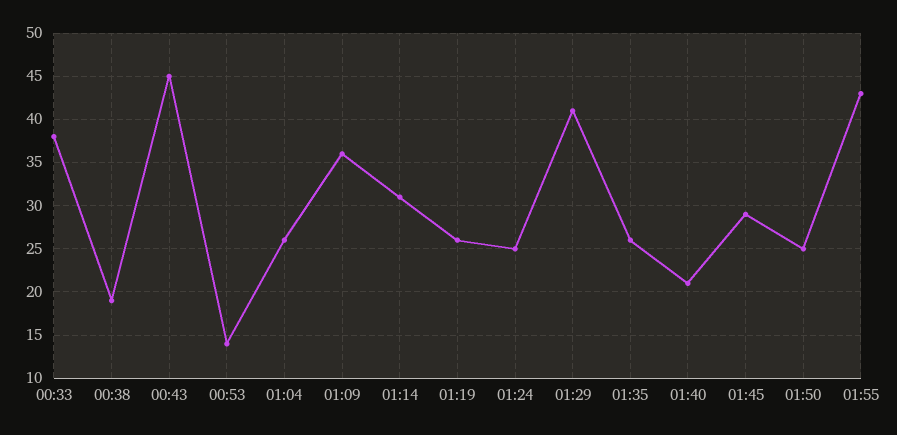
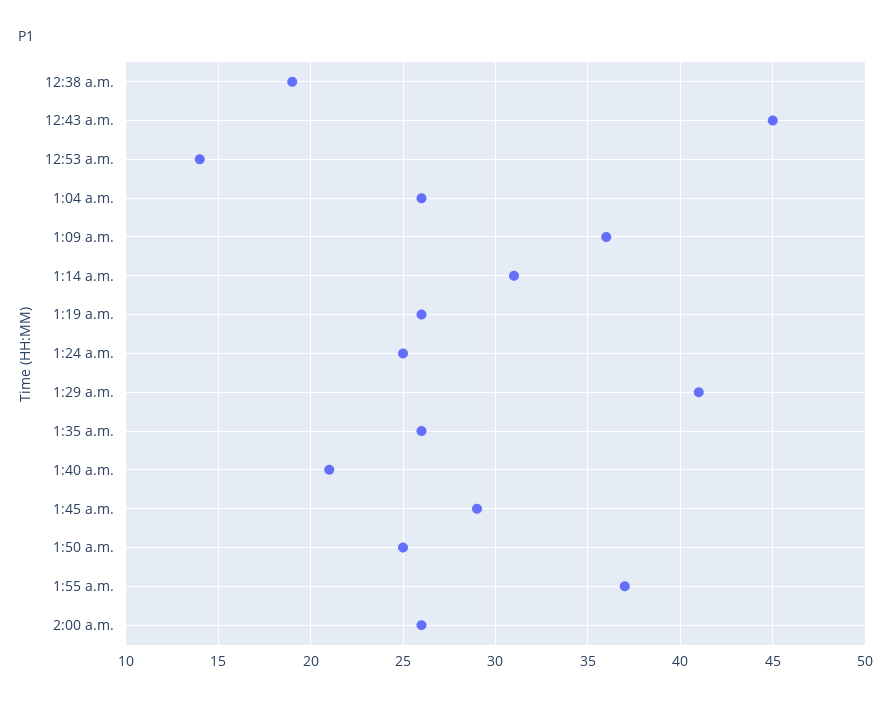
00:33: 38 -> none
01:55: 43 -> 37
2:00 a.m.: none -> 26

